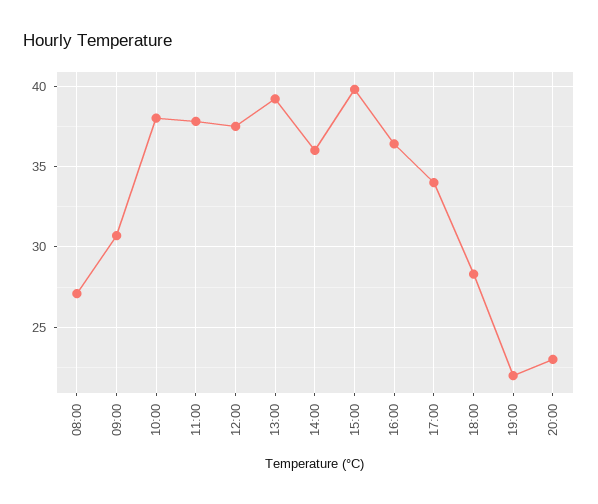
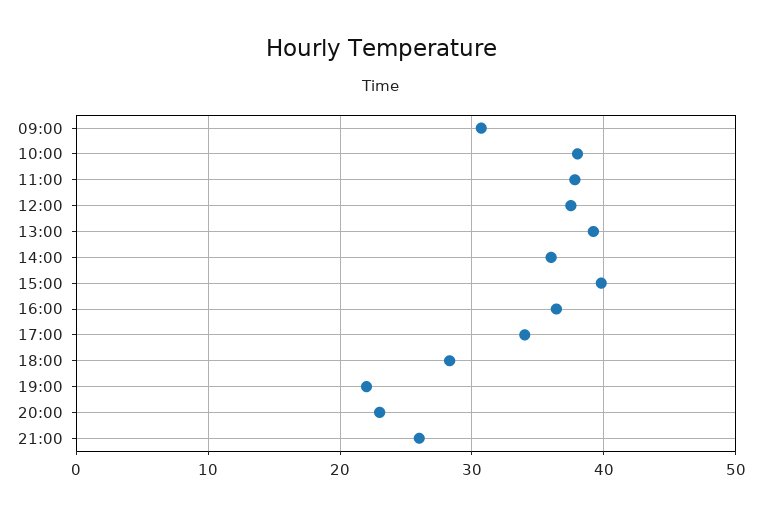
08:00: 27 -> none
21:00: none -> 26

